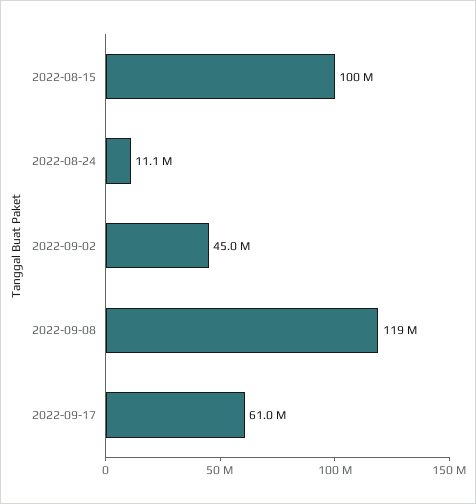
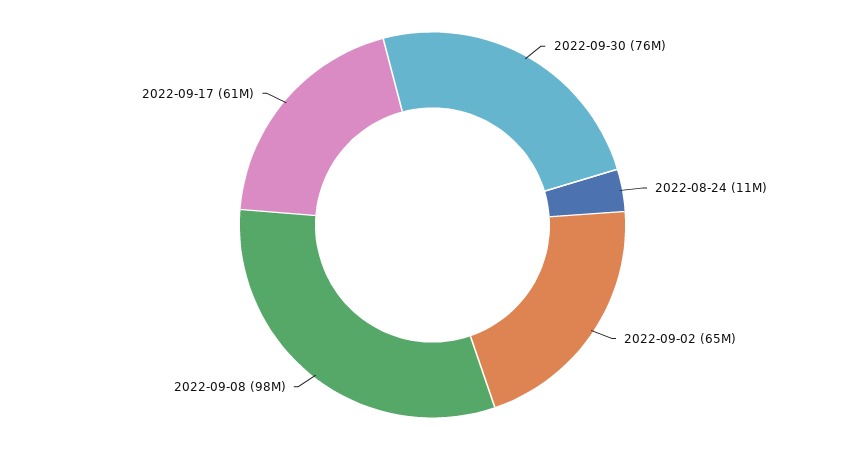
2022-08-15: 100000000 -> none
2022-09-02: 45000000 -> 65000000
2022-09-08: 119000000 -> 98000000
2022-09-30: none -> 76000000

